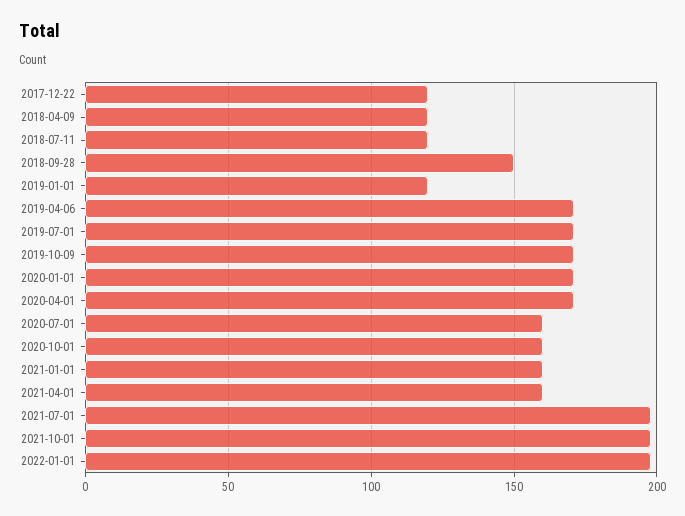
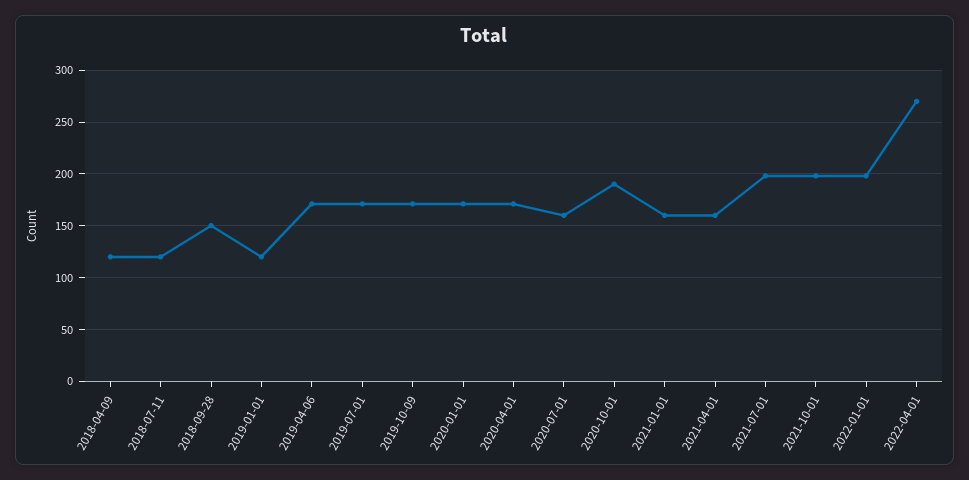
2017-12-22: 120 -> none
2020-10-01: 160 -> 190
2022-04-01: none -> 270

